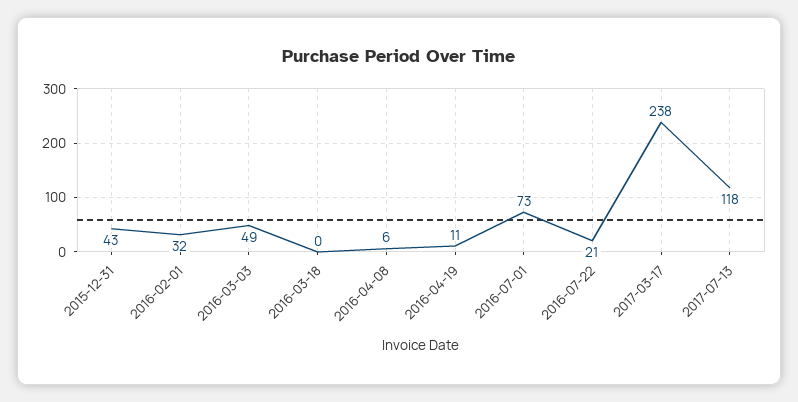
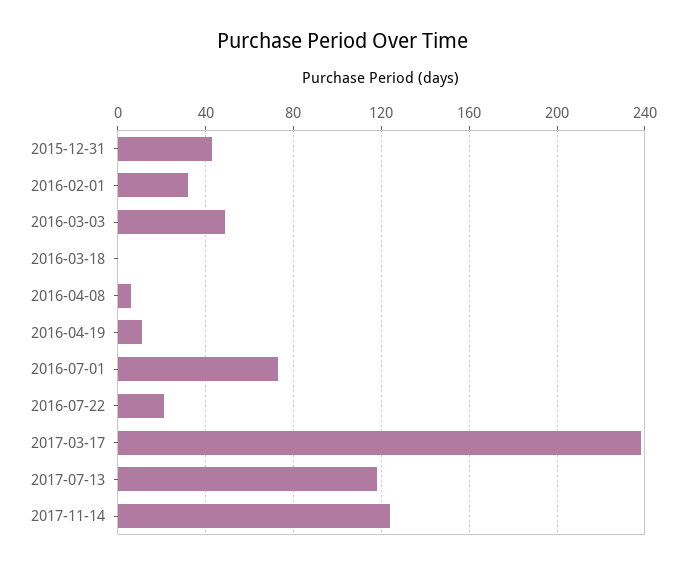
2017-11-14: none -> 125

